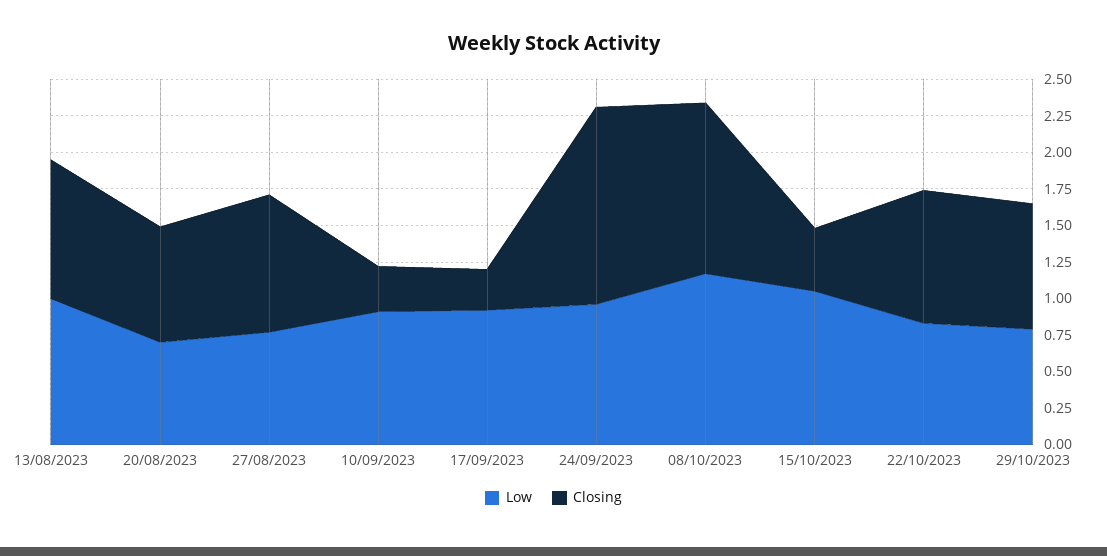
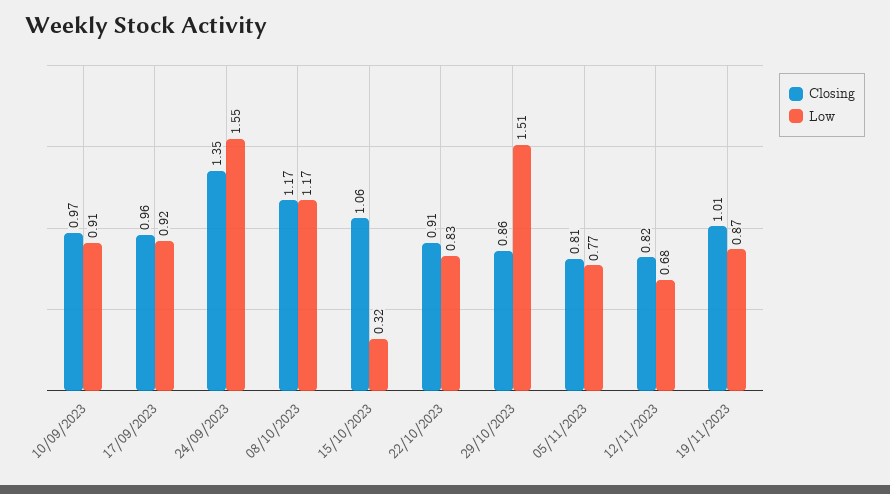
Low, 13/08/2023: 1 -> none
Closing, 13/08/2023: 1 -> none
Low, 20/08/2023: 0.75 -> none
Closing, 20/08/2023: 0.75 -> none
Low, 27/08/2023: 0.75 -> none
Closing, 27/08/2023: 1 -> none
Closing, 10/09/2023: 0.25 -> 0.97
Closing, 17/09/2023: 0.25 -> 0.96
Low, 24/09/2023: 1 -> 1.55
Low, 15/10/2023: 1 -> 0.32
Closing, 15/10/2023: 0.5 -> 1.06
Low, 29/10/2023: 0.75 -> 1.51
Closing, 05/11/2023: none -> 0.81
Low, 05/11/2023: none -> 0.77
Closing, 12/11/2023: none -> 0.82
Low, 12/11/2023: none -> 0.68
Closing, 19/11/2023: none -> 1.01
Low, 19/11/2023: none -> 0.87

